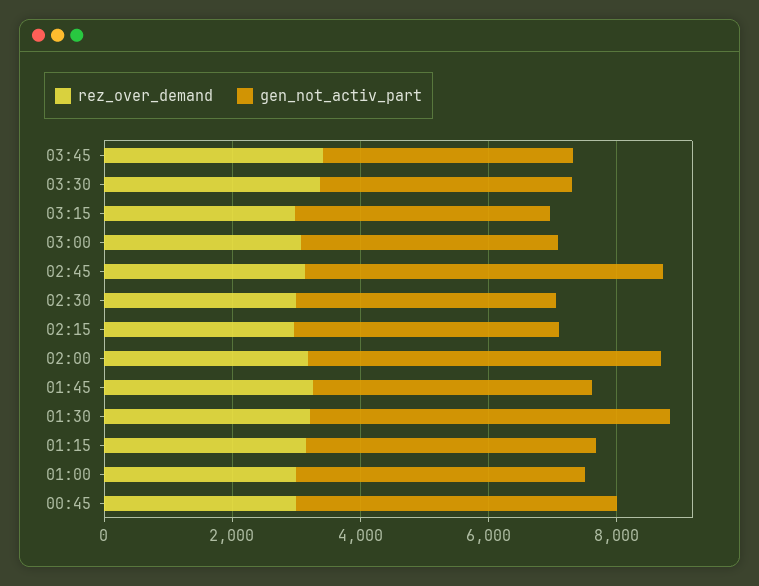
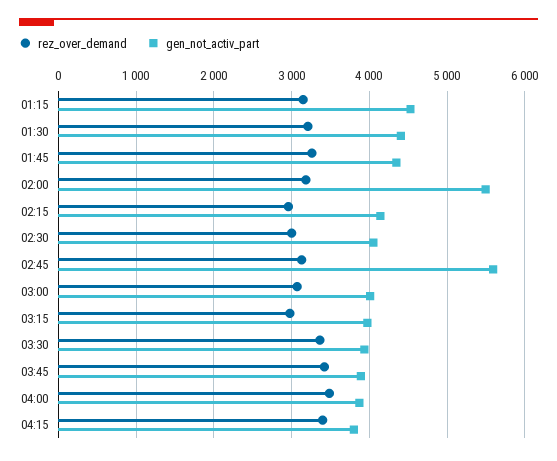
gen_not_activ_part, 01:30: 5500 -> 4400
rez_over_demand, 01:00: 3000 -> none
gen_not_activ_part, 01:00: 4500 -> none
rez_over_demand, 00:45: 3000 -> none
gen_not_activ_part, 00:45: 5000 -> none
rez_over_demand, 04:00: none -> 3500
gen_not_activ_part, 04:00: none -> 3900
rez_over_demand, 04:15: none -> 3400
gen_not_activ_part, 04:15: none -> 3800

